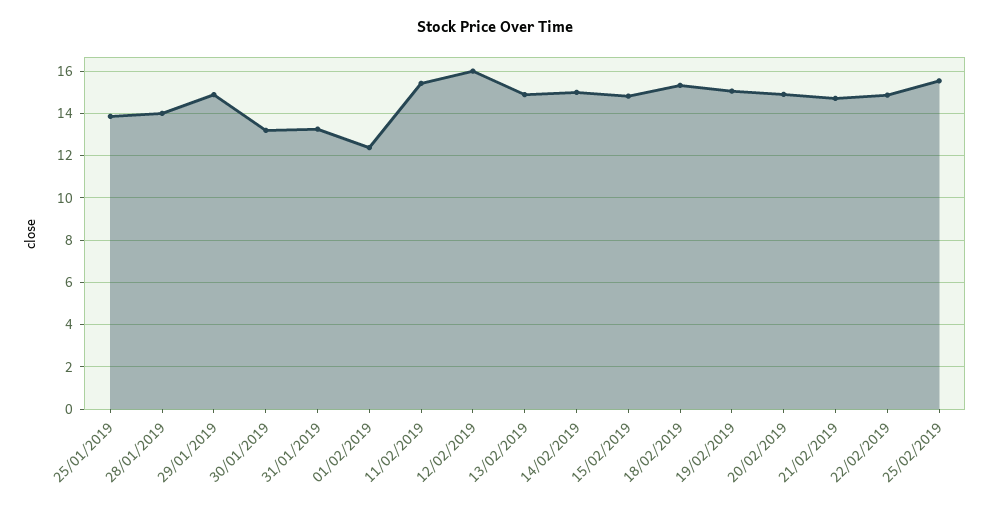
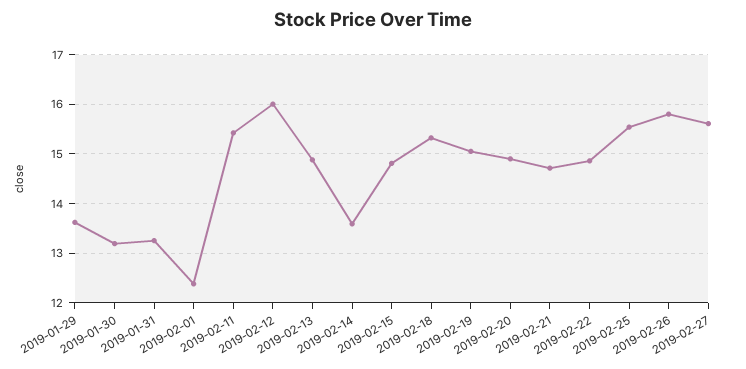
25/01/2019: 14 -> none
28/01/2019: 14 -> none
29/01/2019: 15 -> 13.6
14/02/2019: 15 -> 13.6
2019-02-26: none -> 15.8
2019-02-27: none -> 15.6

